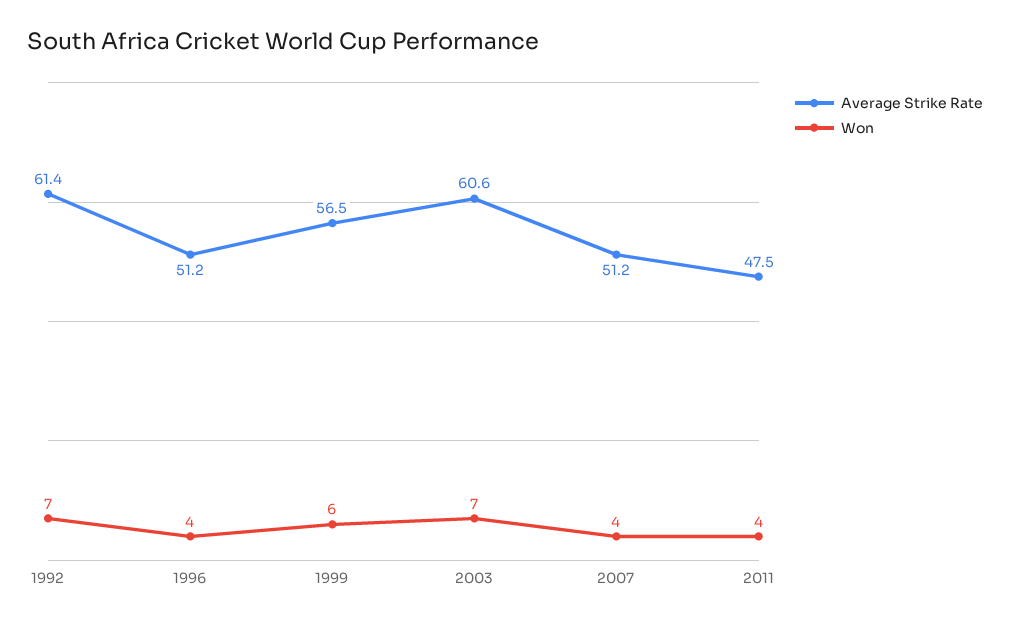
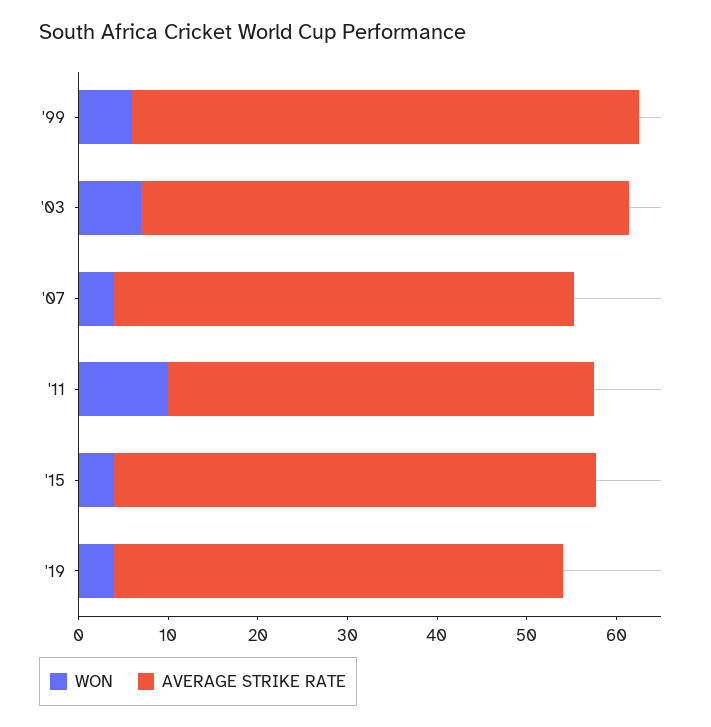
Average Strike Rate, 1992: 61.4 -> none
Won, 1992: 7 -> none
Average Strike Rate, 1996: 51.2 -> none
Won, 1996: 4 -> none
Average Strike Rate, 2003: 60.6 -> 54
Won, 2011: 4 -> 10
Won, '15: none -> 4
Average Strike Rate, '15: none -> 54
Won, '19: none -> 4
Average Strike Rate, '19: none -> 50

